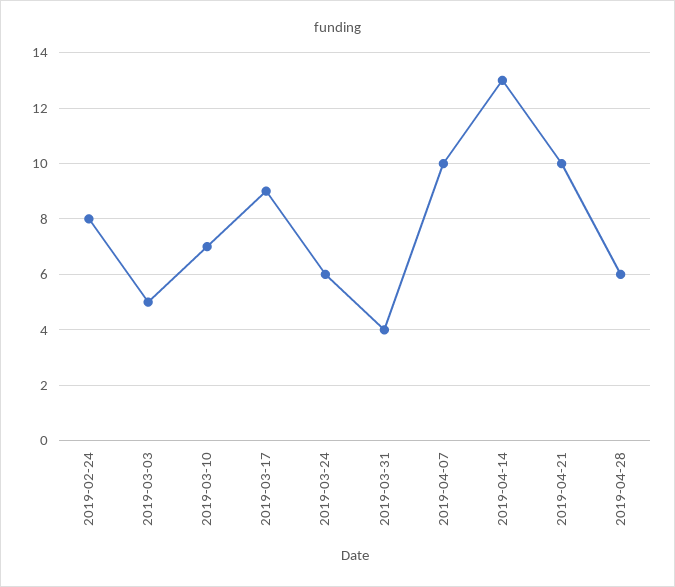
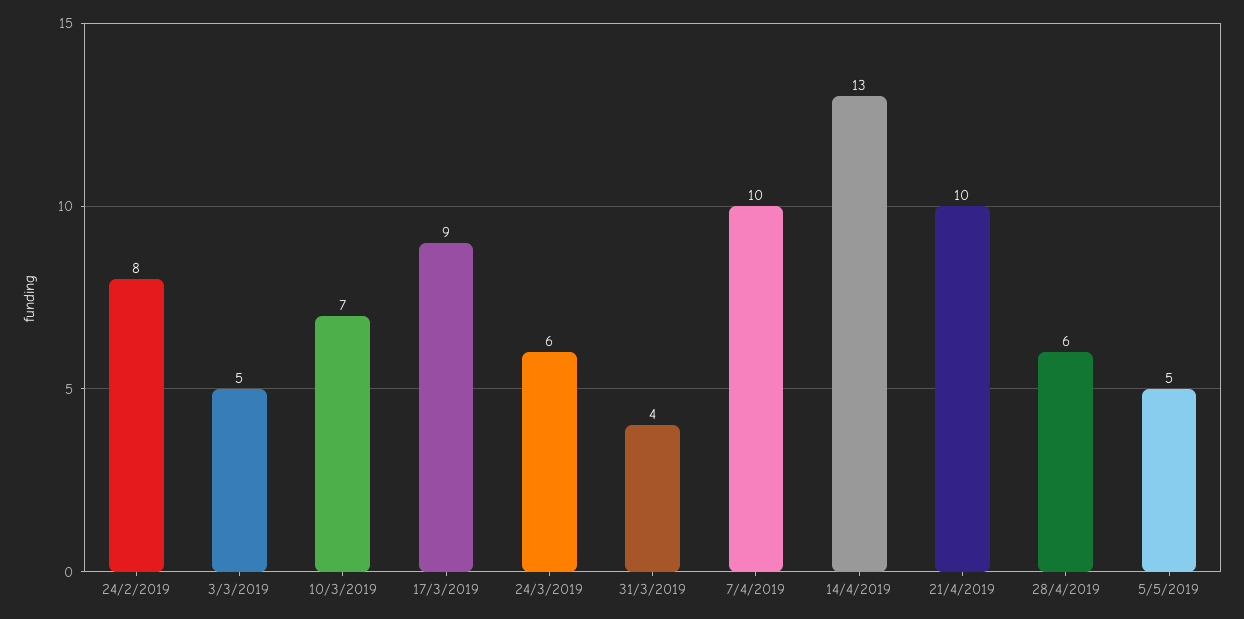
5/5/2019: none -> 5

